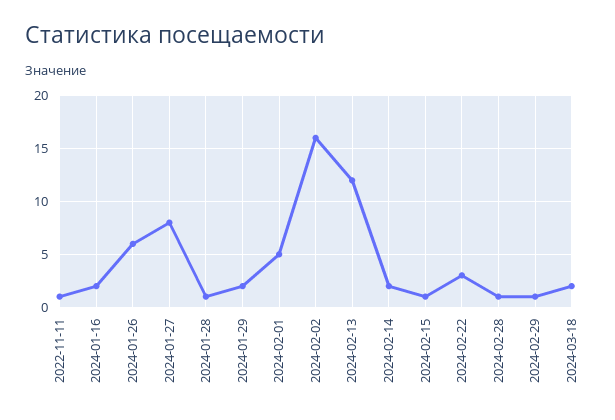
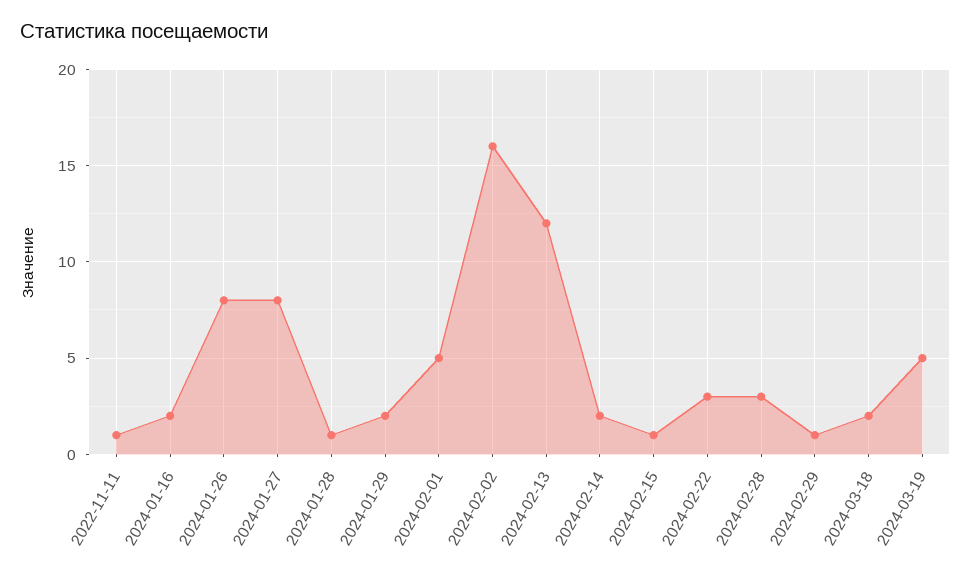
2024-01-26: 6 -> 8
2024-02-28: 1 -> 3
2024-03-19: none -> 5

